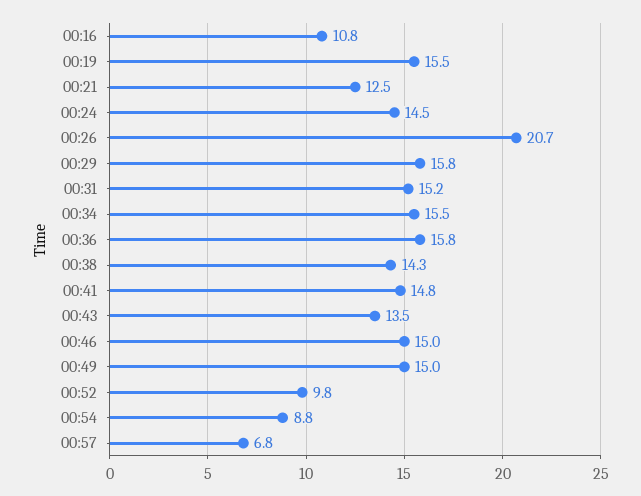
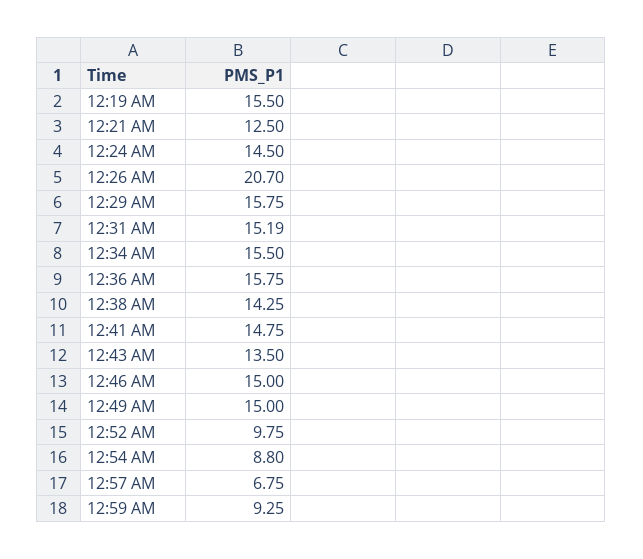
00:16: 10.8 -> none
12:59 AM: none -> 9.25

